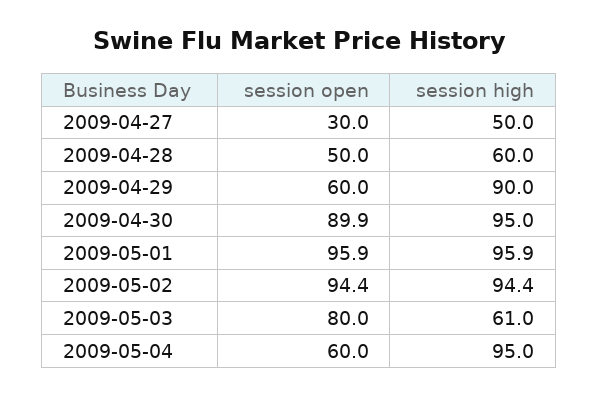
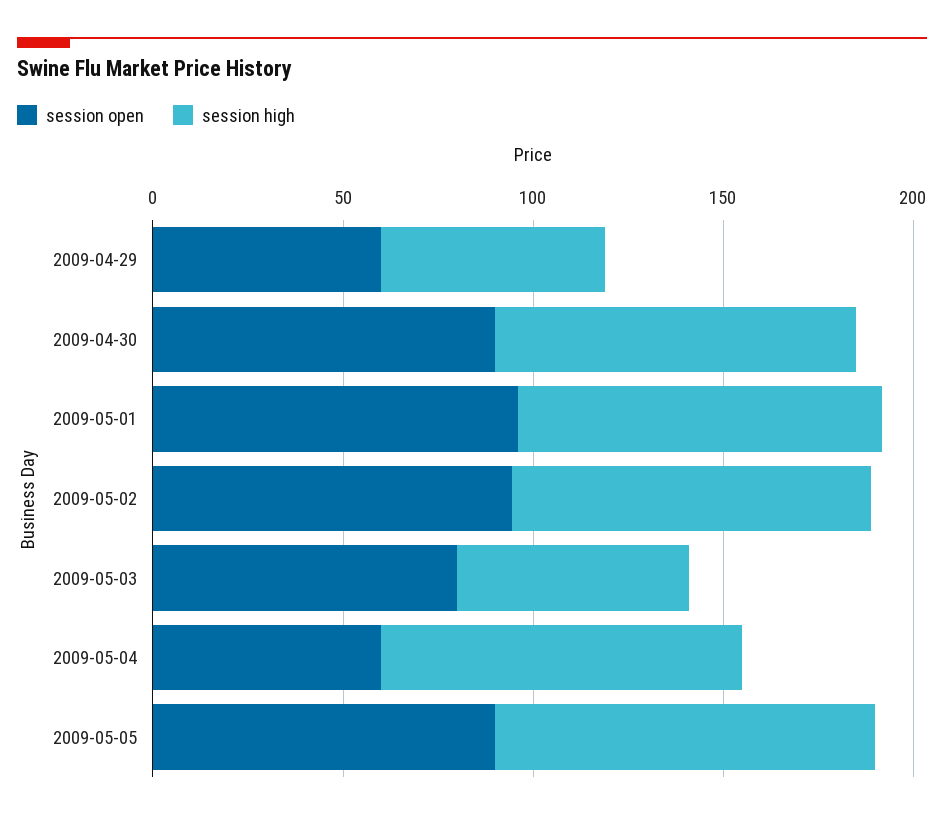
session open, 2009-04-27: 30 -> none
session high, 2009-04-27: 50 -> none
session open, 2009-04-28: 50 -> none
session high, 2009-04-28: 60 -> none
session high, 2009-04-29: 90 -> 60
session open, 2009-05-05: none -> 90
session high, 2009-05-05: none -> 100

